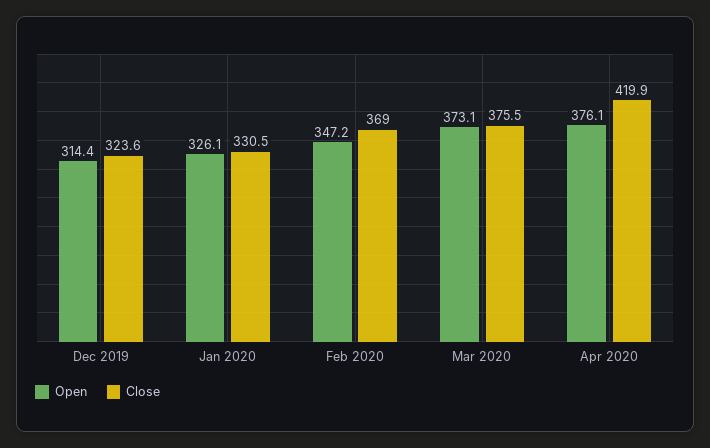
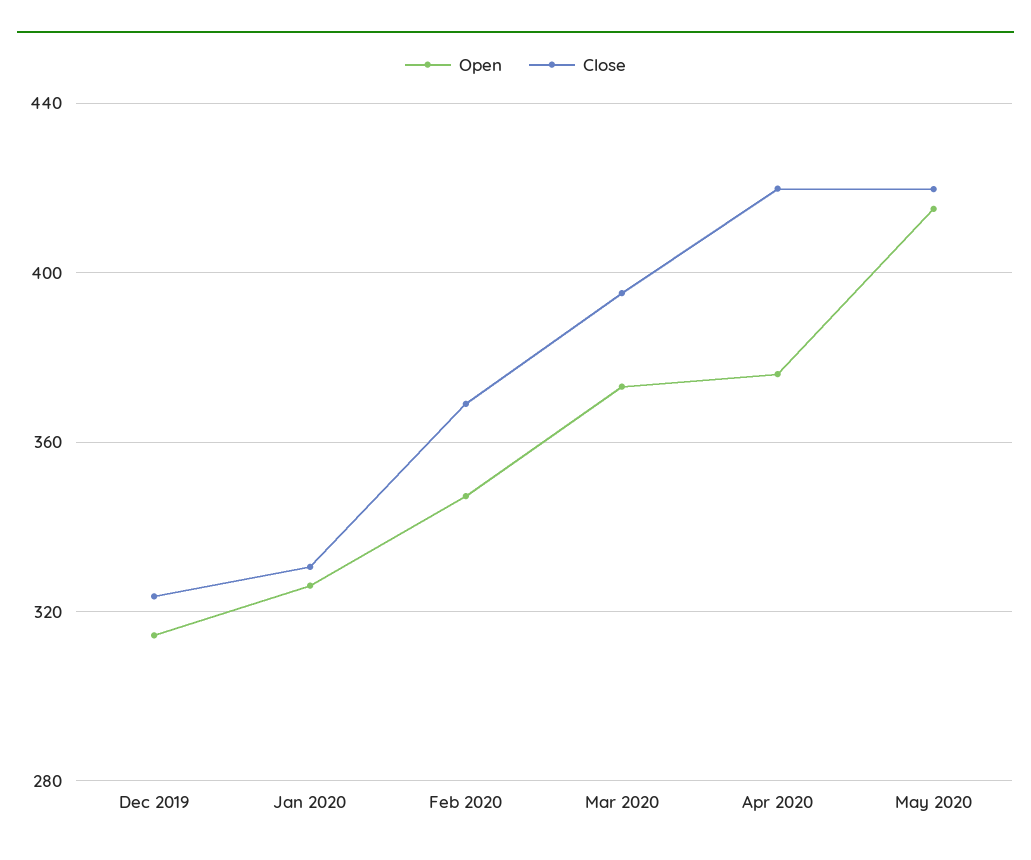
Close, Mar 2020: 375.5 -> 395
Open, May 2020: none -> 415
Close, May 2020: none -> 420

